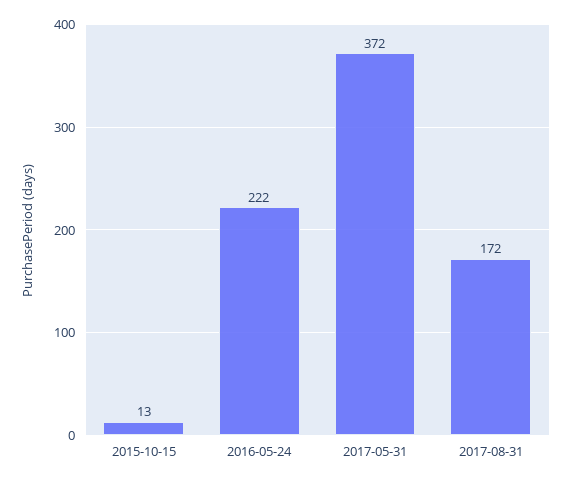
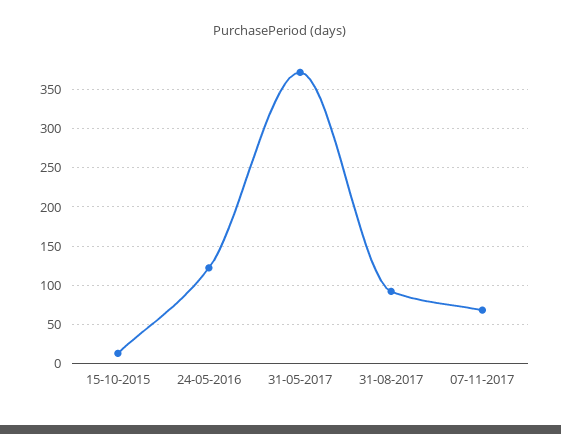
2016-05-24: 222 -> 120
2017-08-31: 172 -> 90
07-11-2017: none -> 70

